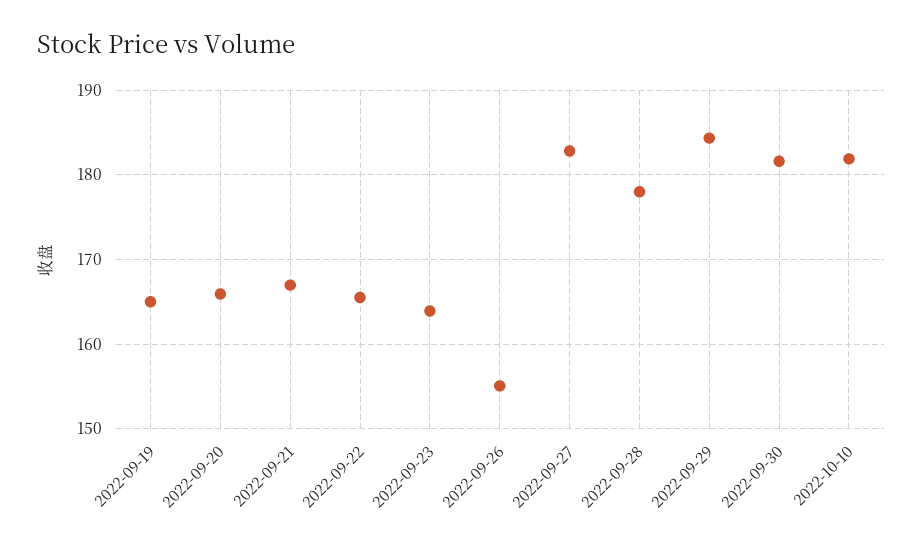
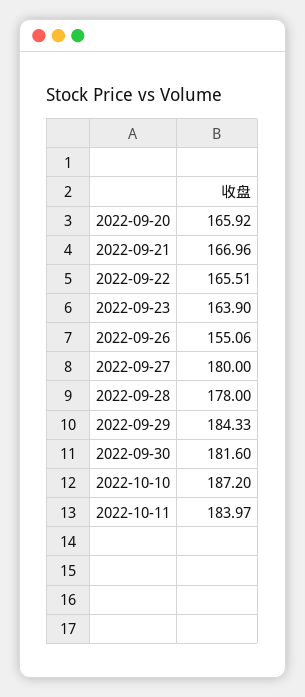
2022-09-19: 165 -> none
2022-09-27: 183 -> 180
2022-10-10: 182 -> 187.2
2022-10-11: none -> 183.97

